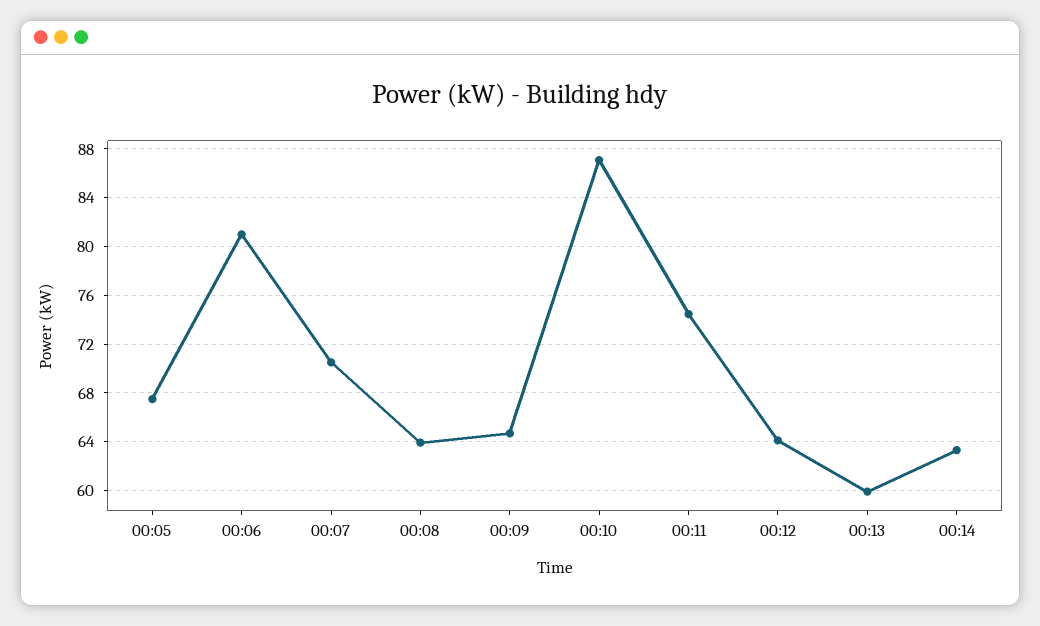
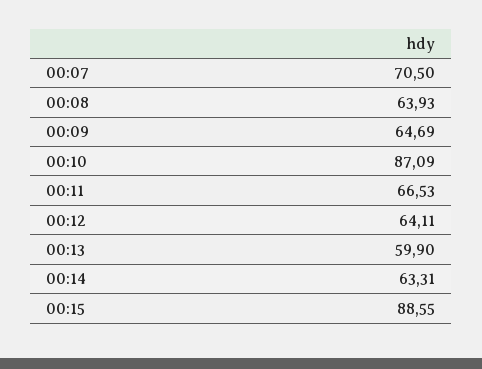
00:05: 67.5 -> none
00:06: 81 -> none
00:11: 74.5 -> 66.53
00:15: none -> 88.55

